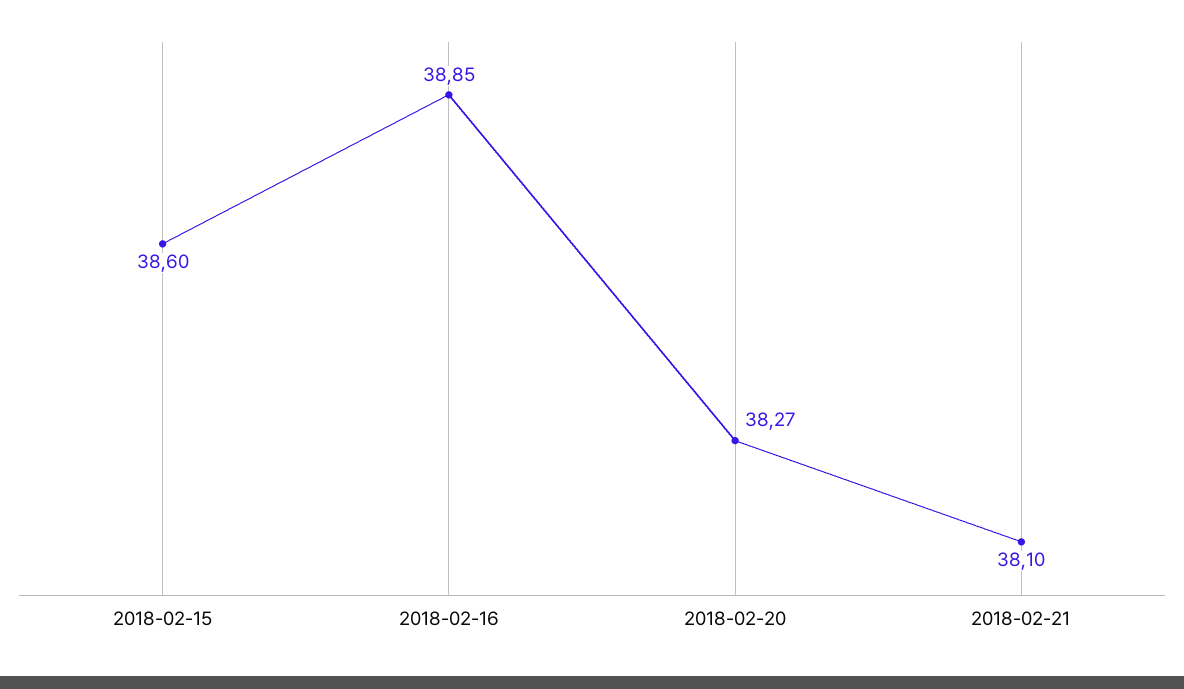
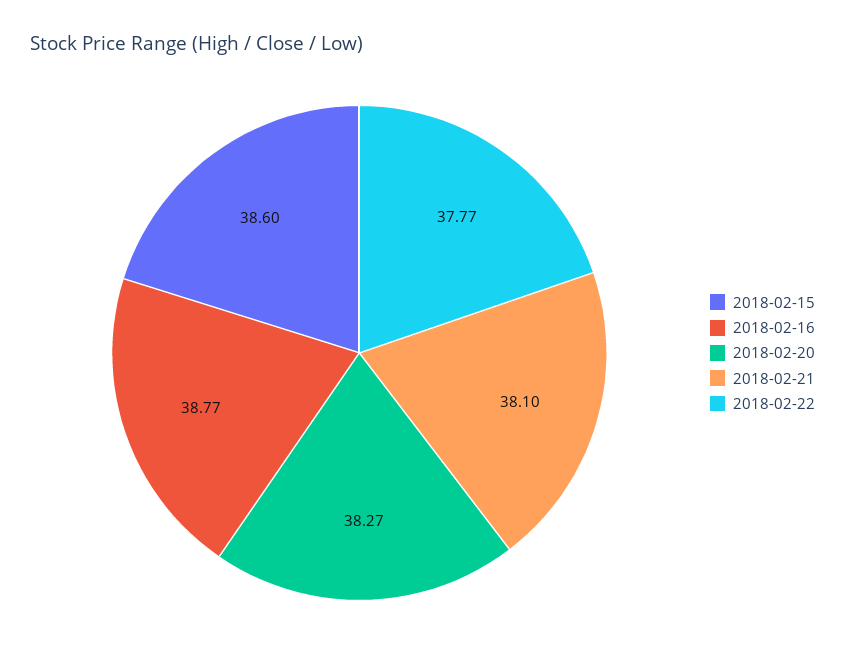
2018-02-16: 38.85 -> 38.77
2018-02-22: none -> 37.77

